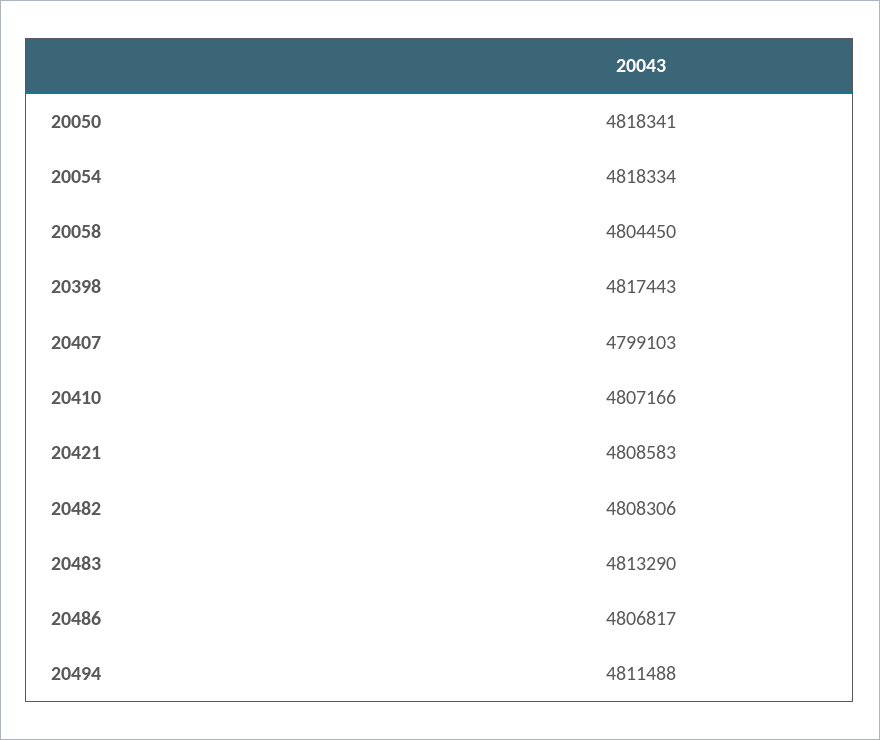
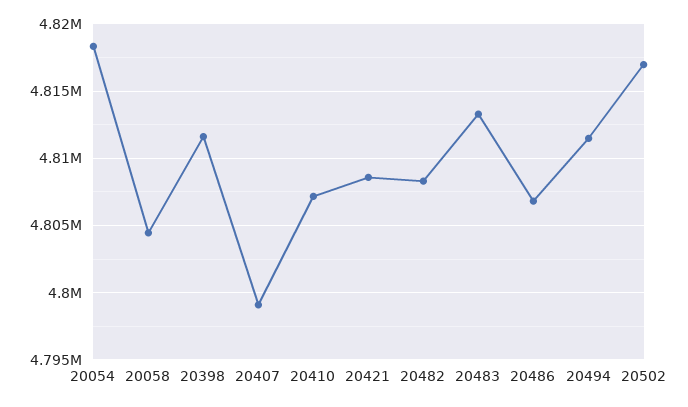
20050: 4818341 -> none
20398: 4817443 -> 4811500
20502: none -> 4817000

